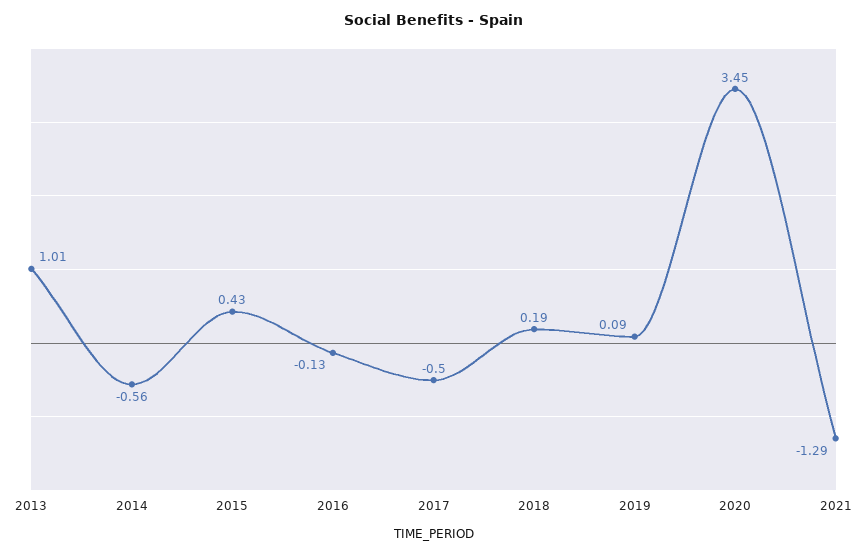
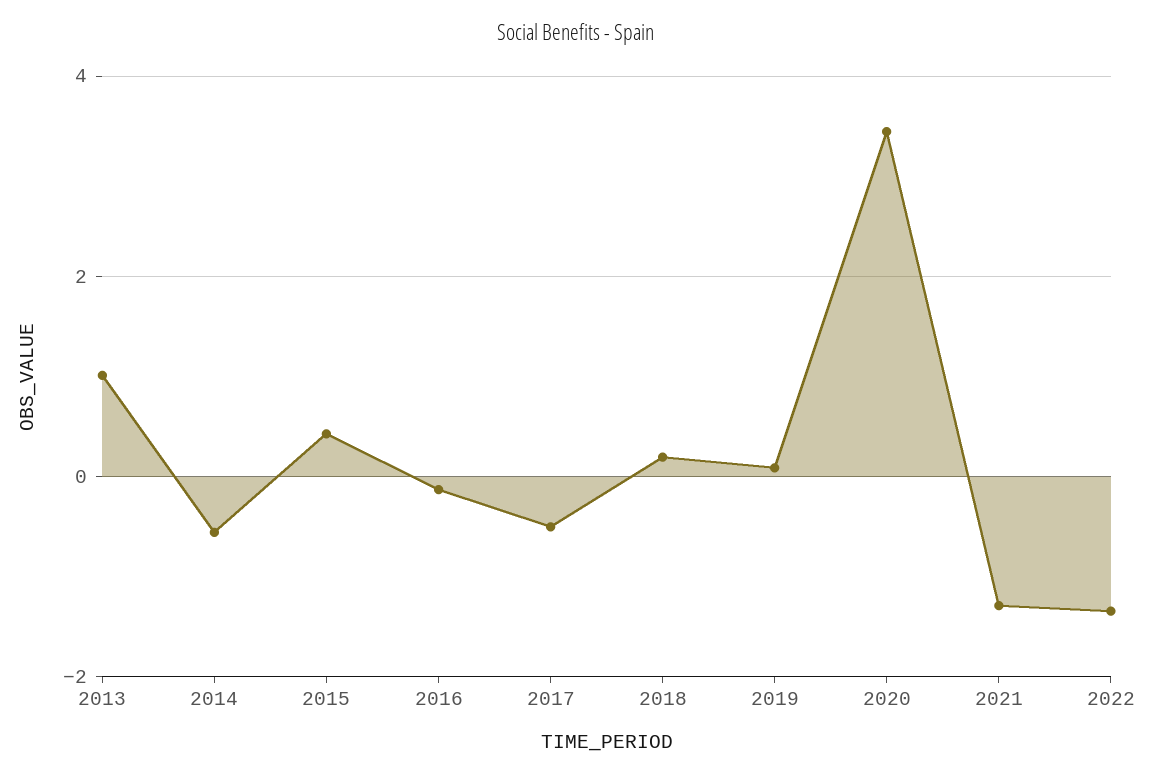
2022: none -> -1.4

